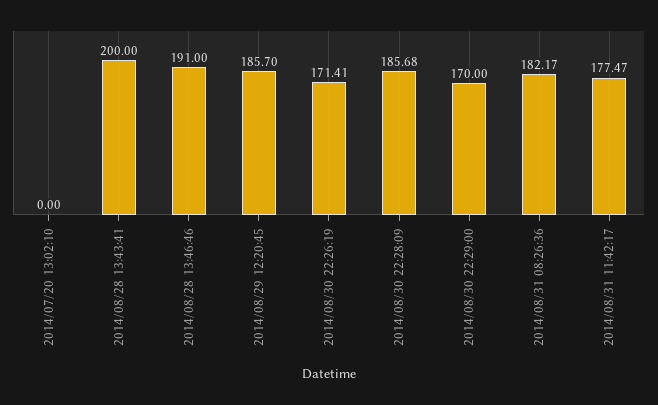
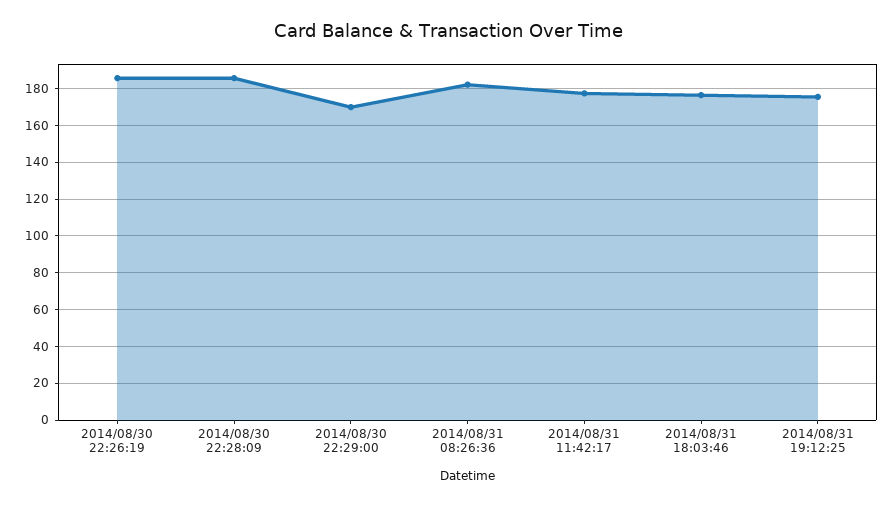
2014/07/20 13:02:10: 0 -> none
2014/08/28 13:43:41: 200 -> none
2014/08/28 13:46:46: 191 -> none
2014/08/29 12:20:45: 185.7 -> none
2014/08/30 22:26:19: 171.41 -> 185
2014/08/31 18:03:46: none -> 175
2014/08/31 19:12:25: none -> 175

